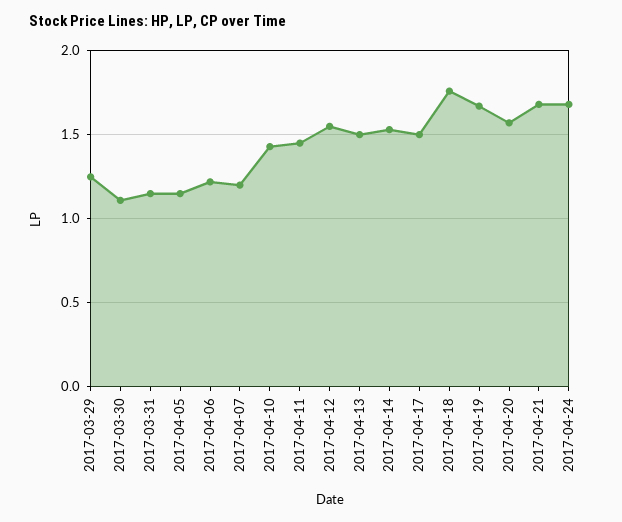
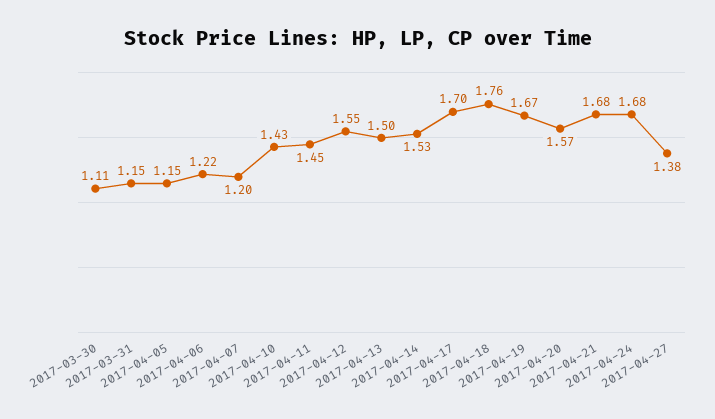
2017-03-29: 1.25 -> none
2017-04-17: 1.5 -> 1.7
2017-04-27: none -> 1.38

